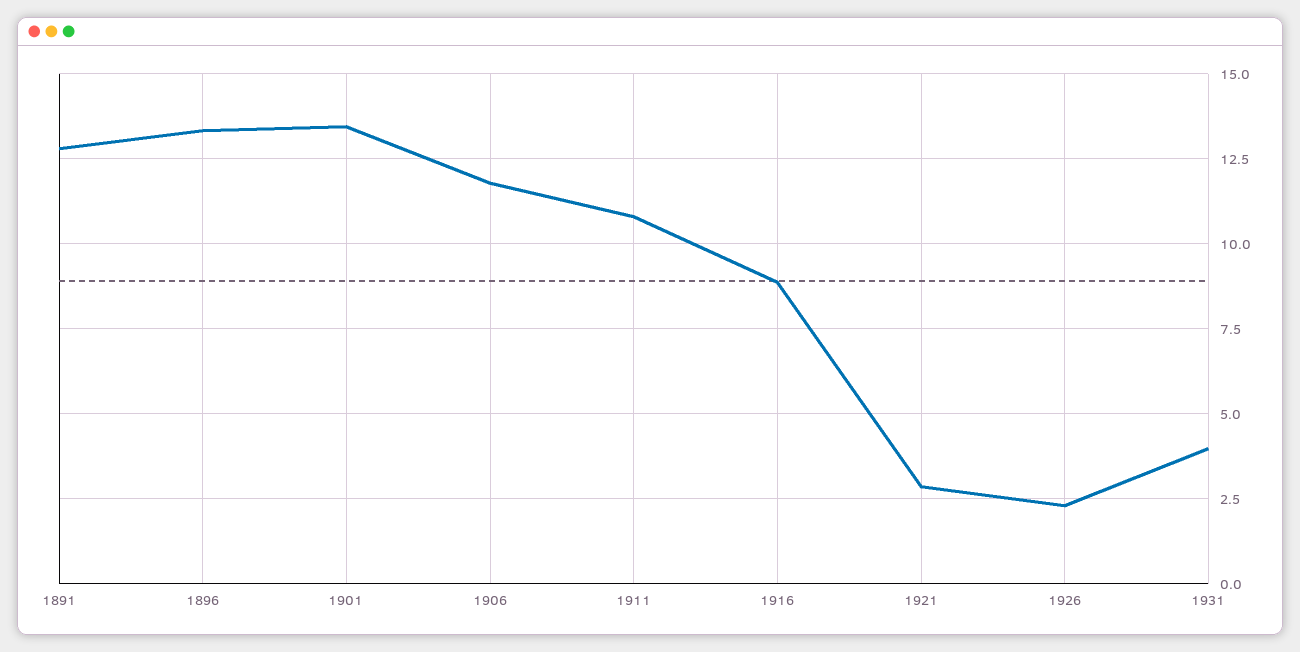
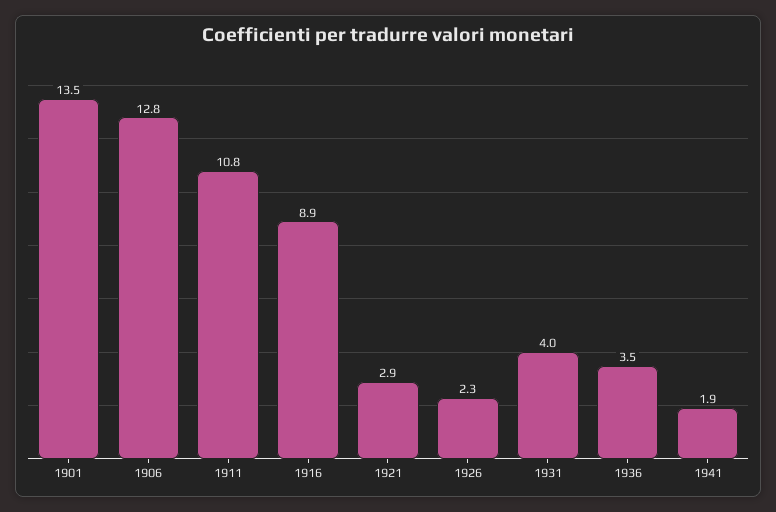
1891: 12.75 -> none
1896: 13.25 -> none
1906: 11.75 -> 12.8
1936: none -> 3.5
1941: none -> 1.9

